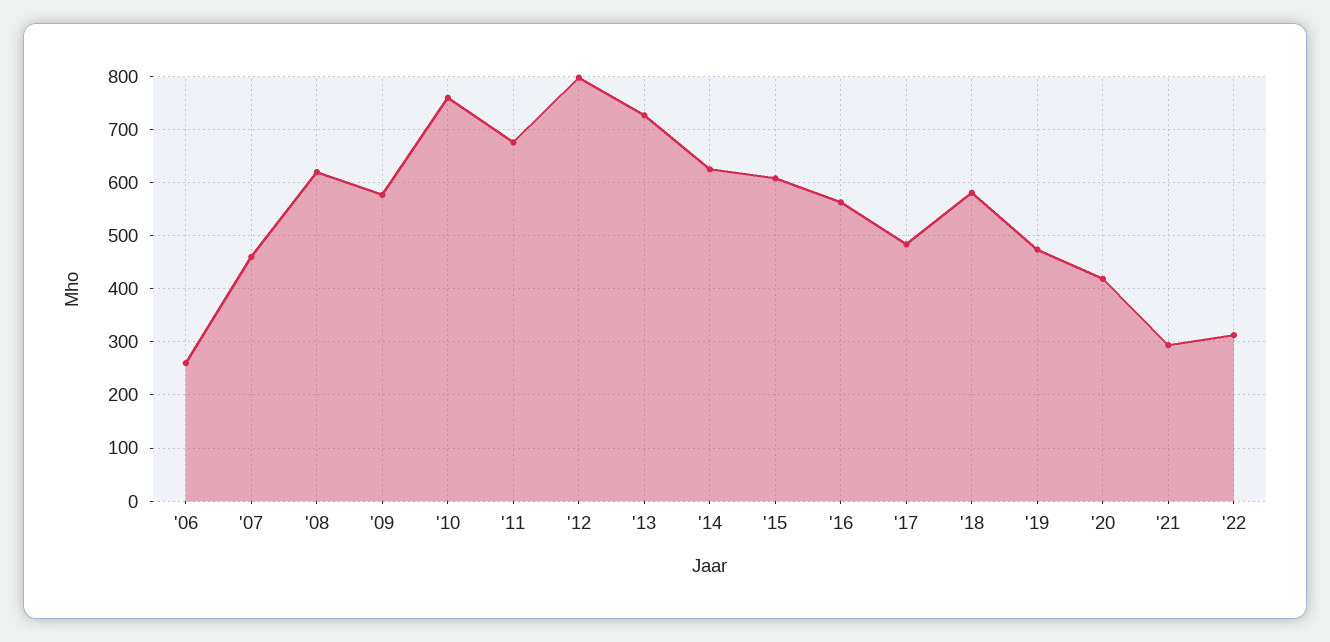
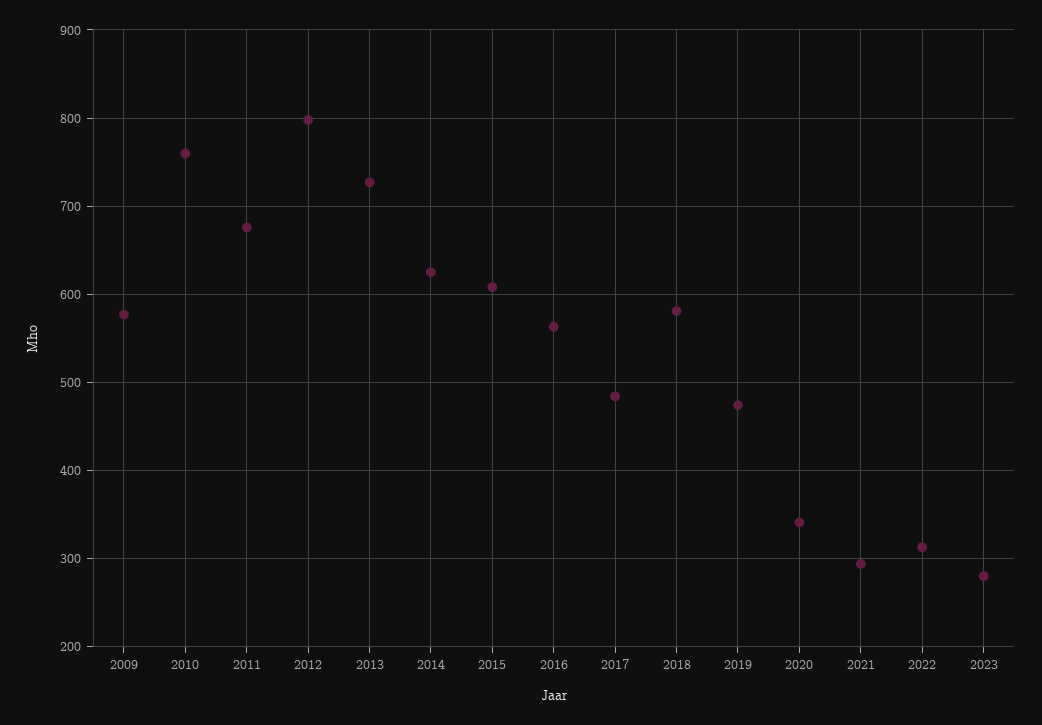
'06: 260 -> none
'07: 460 -> none
'08: 620 -> none
'20: 420 -> 340
2023: none -> 280

